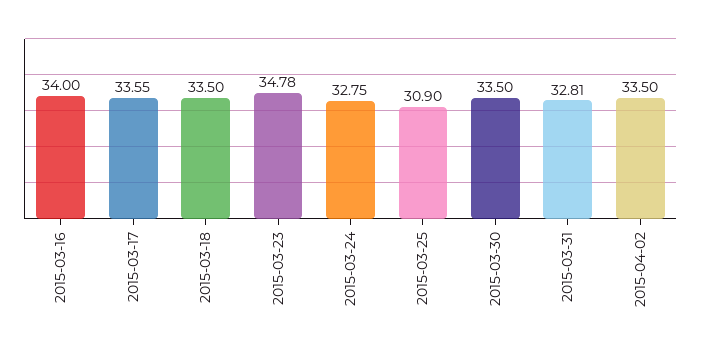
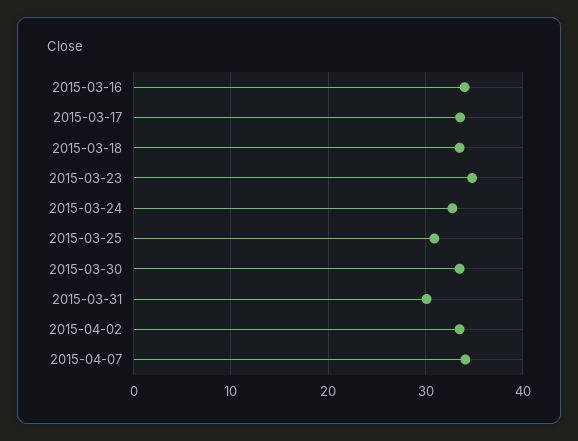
2015-03-31: 32.81 -> 30
2015-04-07: none -> 34

